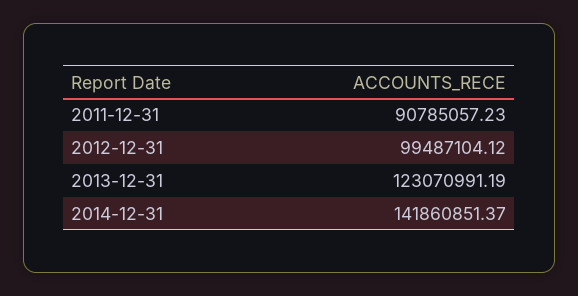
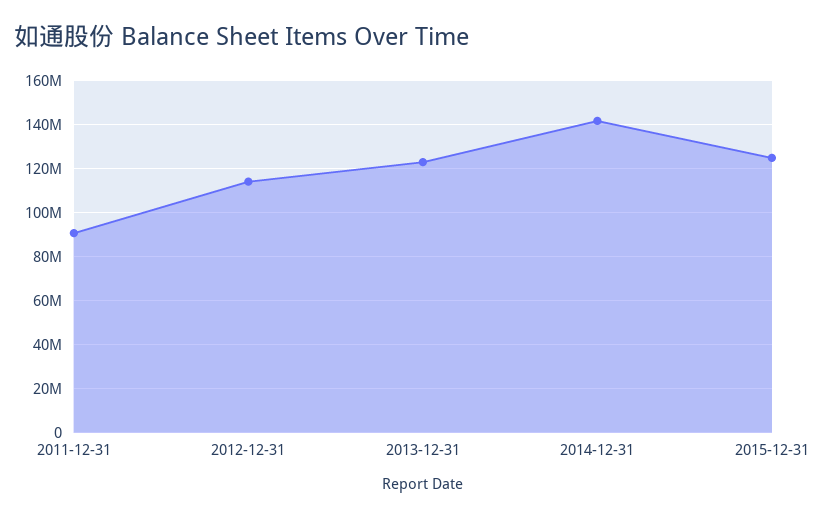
2012-12-31: 99487104.12 -> 115000000
2015-12-31: none -> 125000000

